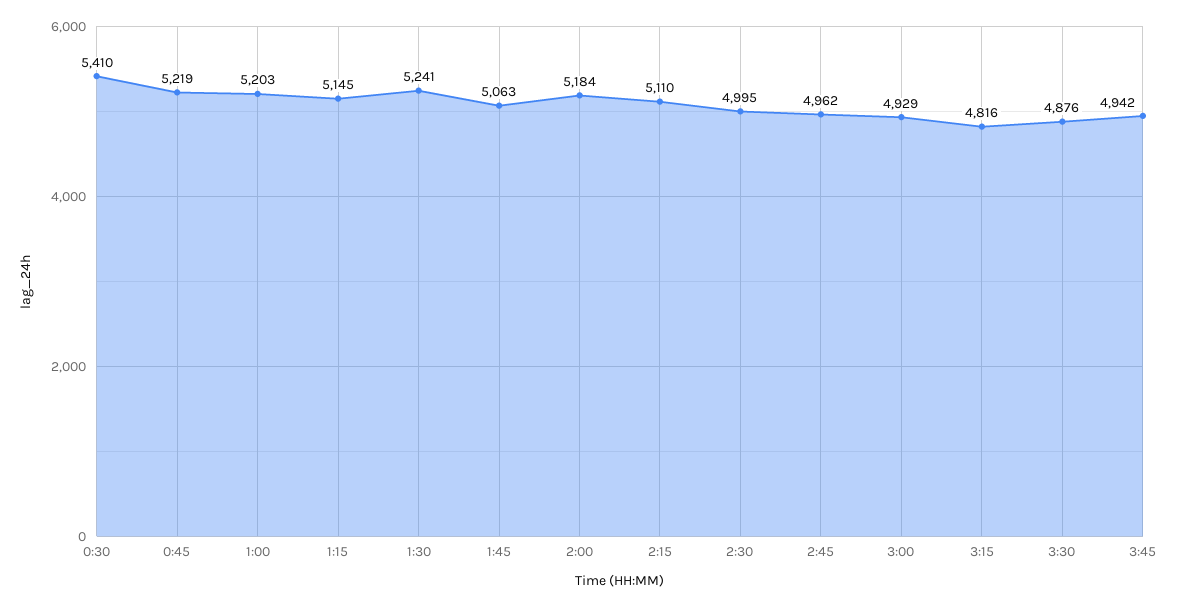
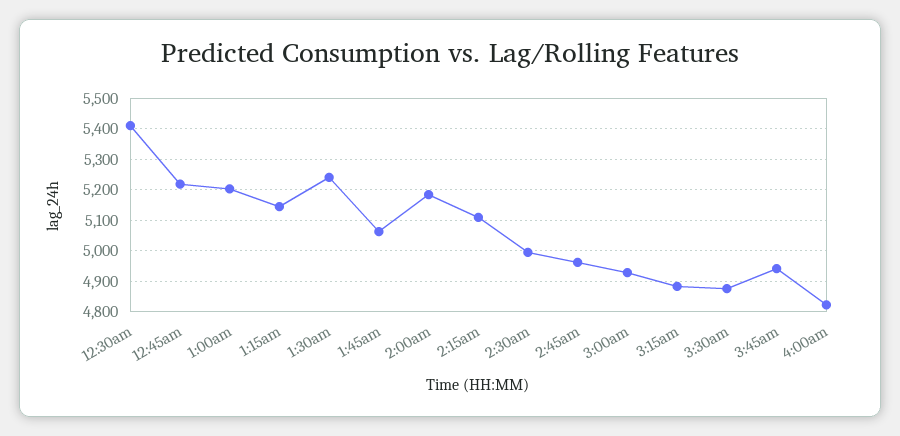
3:15: 4816 -> 4880
4:00am: none -> 4820

